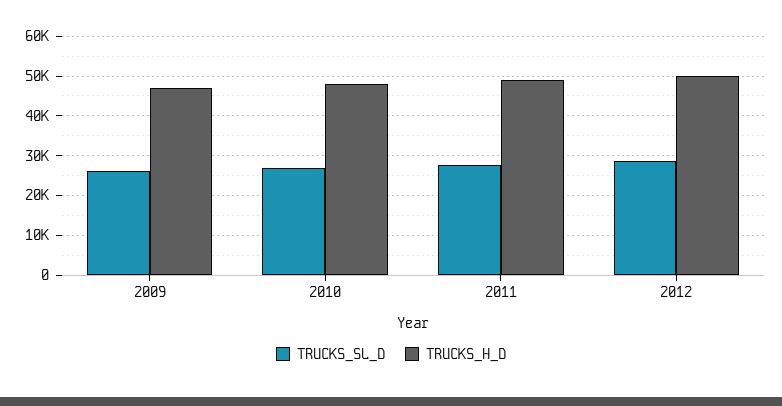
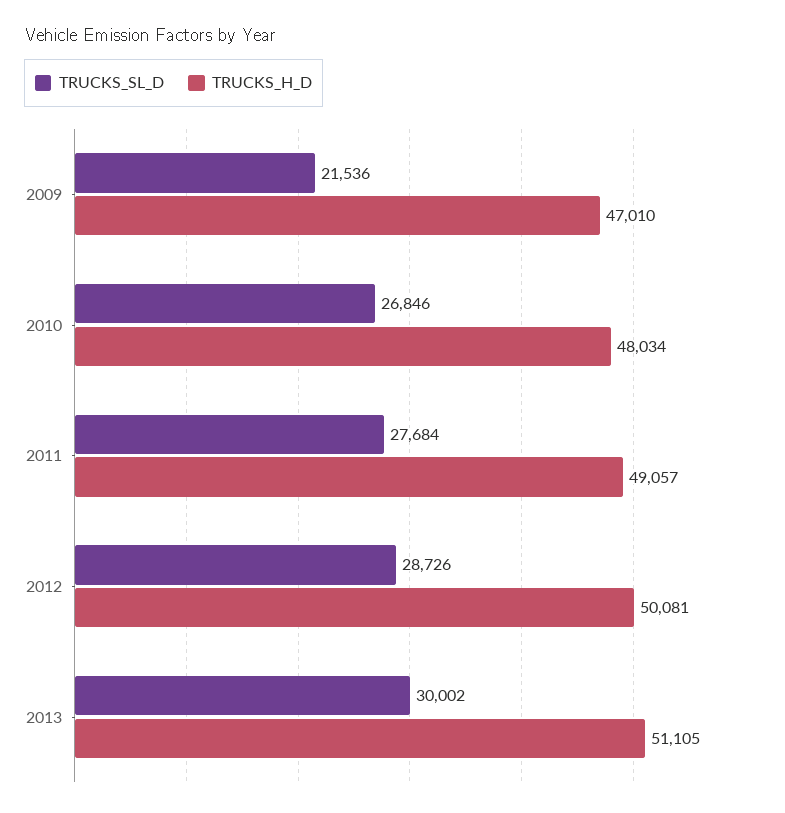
TRUCKS_SL_D, 2009: 26000 -> 21536
TRUCKS_SL_D, 2013: none -> 30002
TRUCKS_H_D, 2013: none -> 51105

